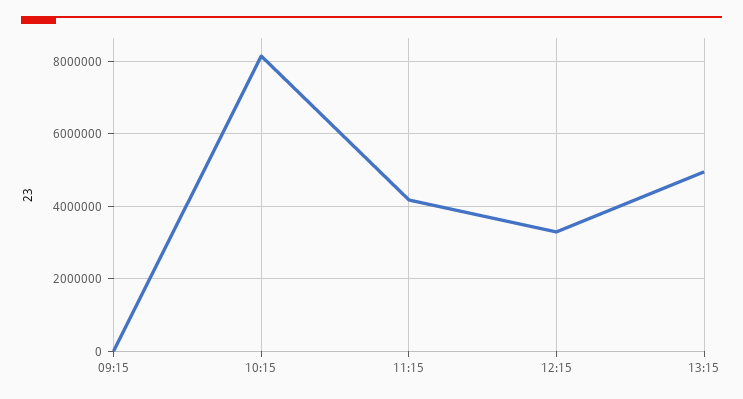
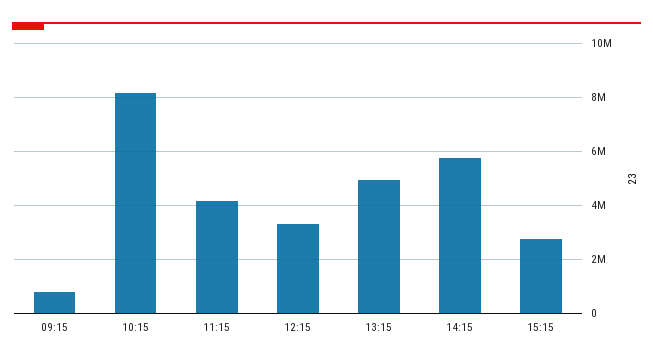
09:15: 0 -> 750000
14:15: none -> 5750000
15:15: none -> 2750000

